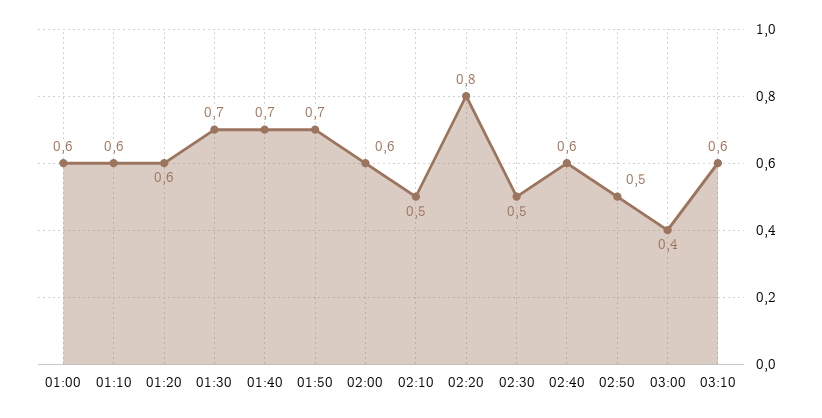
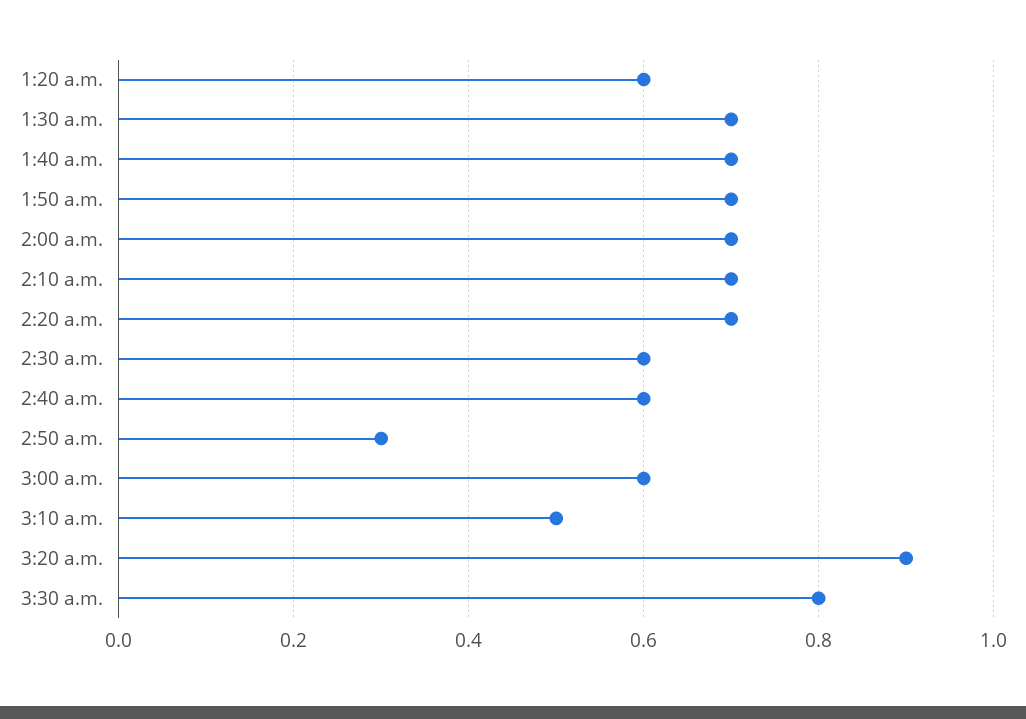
01:00: 0.6 -> none
01:10: 0.6 -> none
02:00: 0.6 -> 0.7
02:10: 0.5 -> 0.7
02:20: 0.8 -> 0.7
02:30: 0.5 -> 0.6
02:50: 0.5 -> 0.3
03:00: 0.4 -> 0.6
03:10: 0.6 -> 0.5
3:20 a.m.: none -> 0.9
3:30 a.m.: none -> 0.8

